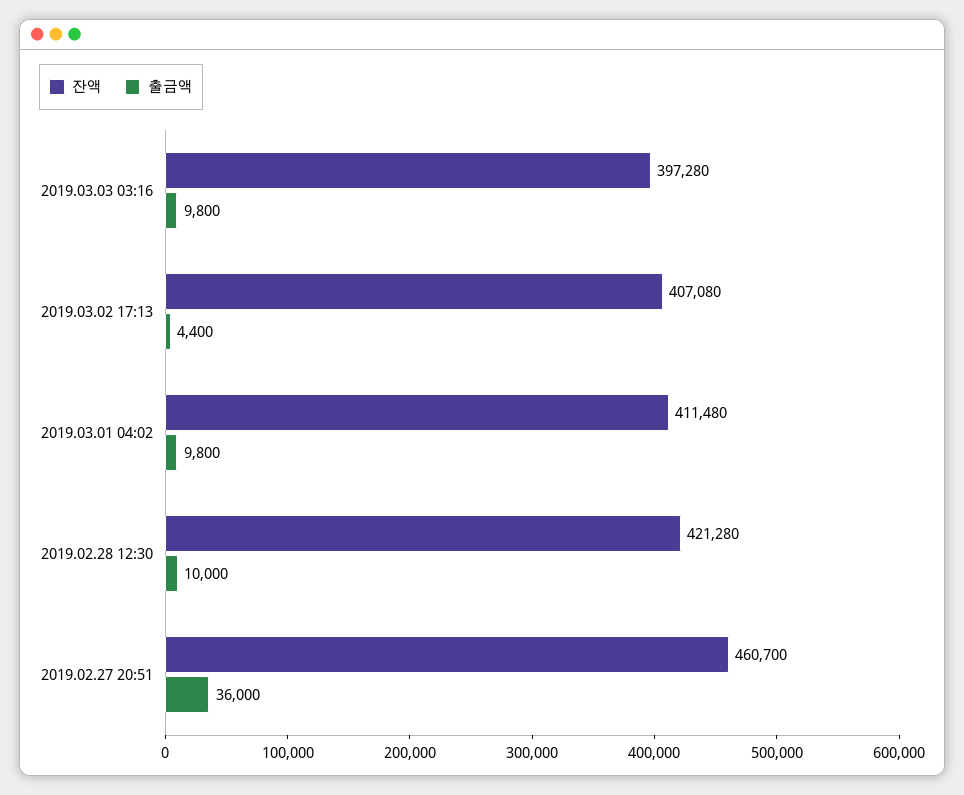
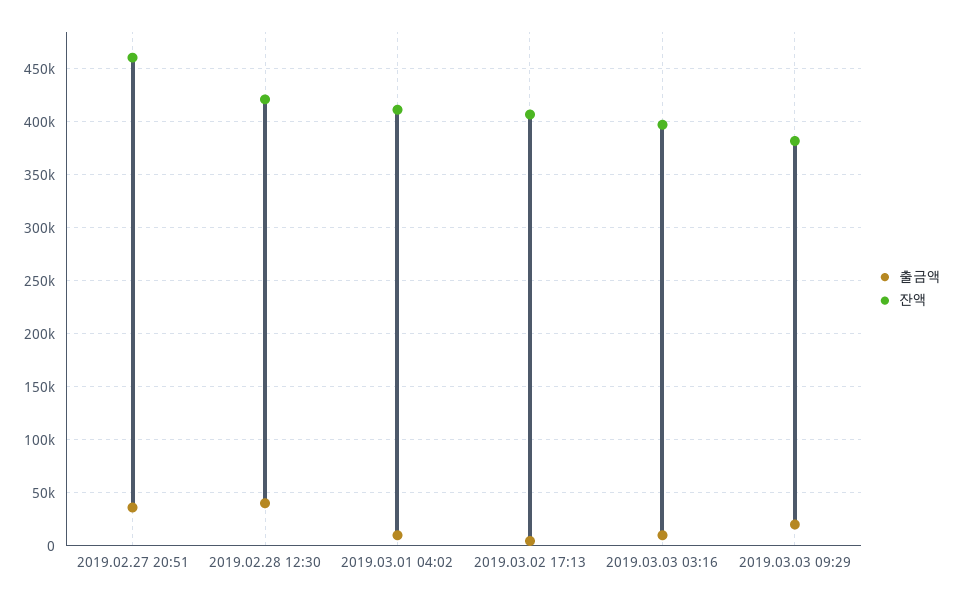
출금액, 2019.02.28 12:30: 10000 -> 40000
출금액, 2019.03.03 09:29: none -> 20000
잔액, 2019.03.03 09:29: none -> 380000

